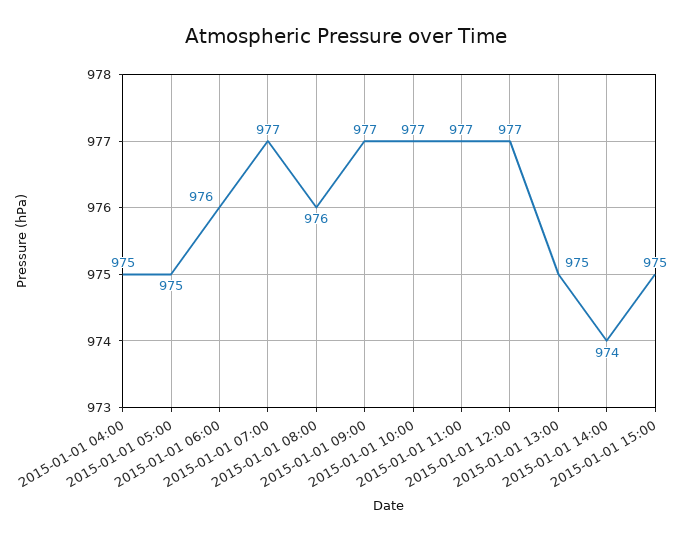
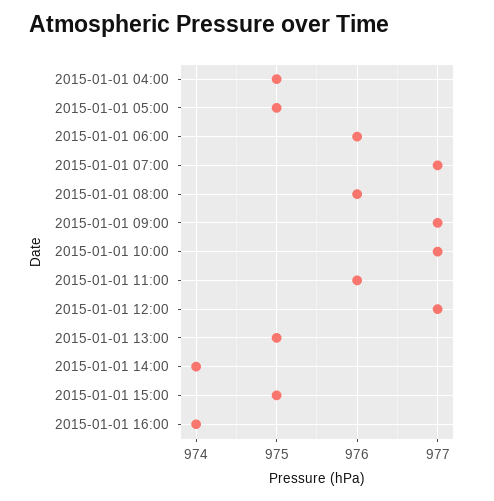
2015-01-01 11:00: 977 -> 976
2015-01-01 16:00: none -> 974

